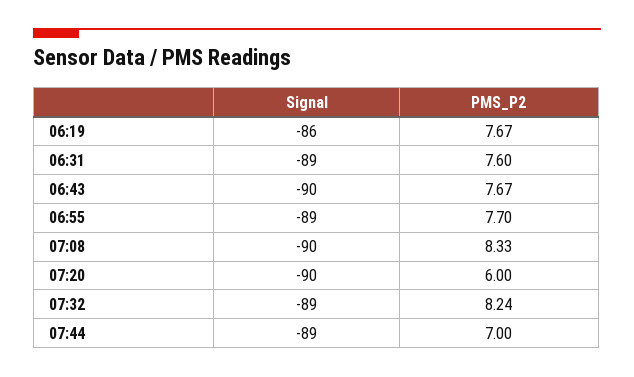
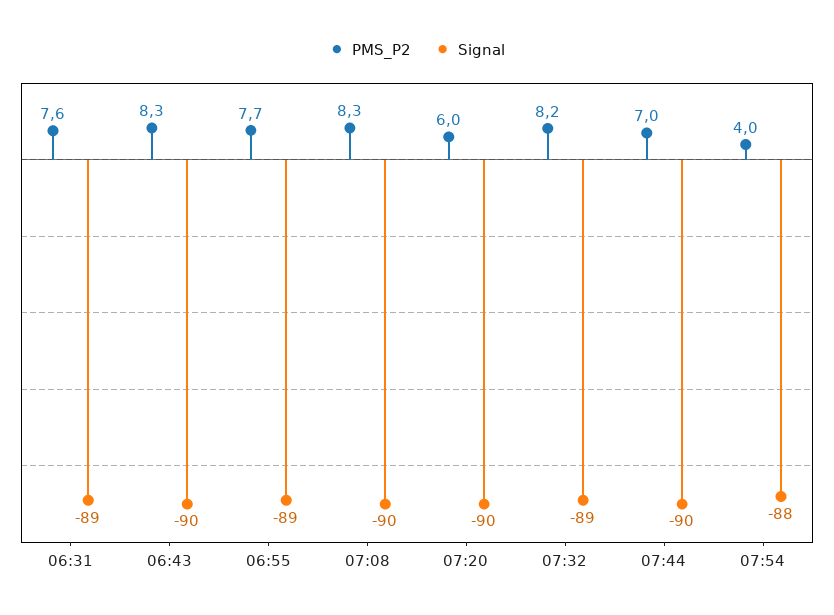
Signal, 06:19: -86 -> none
PMS_P2, 06:19: 7.67 -> none
PMS_P2, 06:43: 7.67 -> 8.3
Signal, 07:44: -89 -> -90
PMS_P2, 07:54: none -> 4
Signal, 07:54: none -> -88

